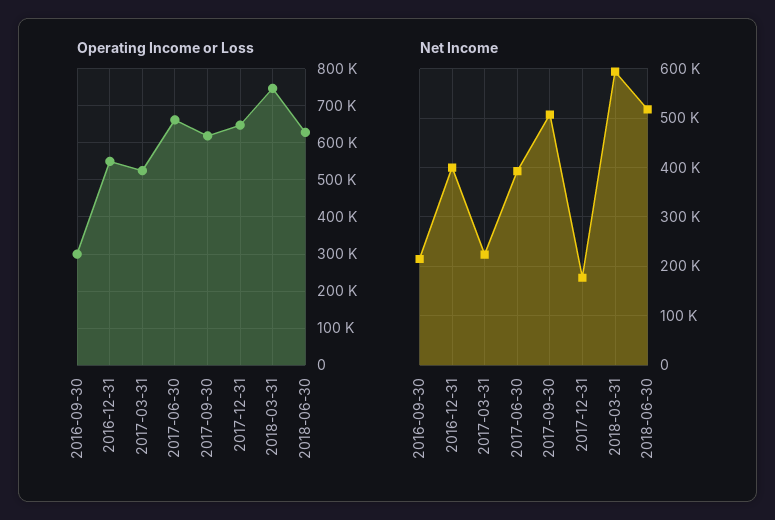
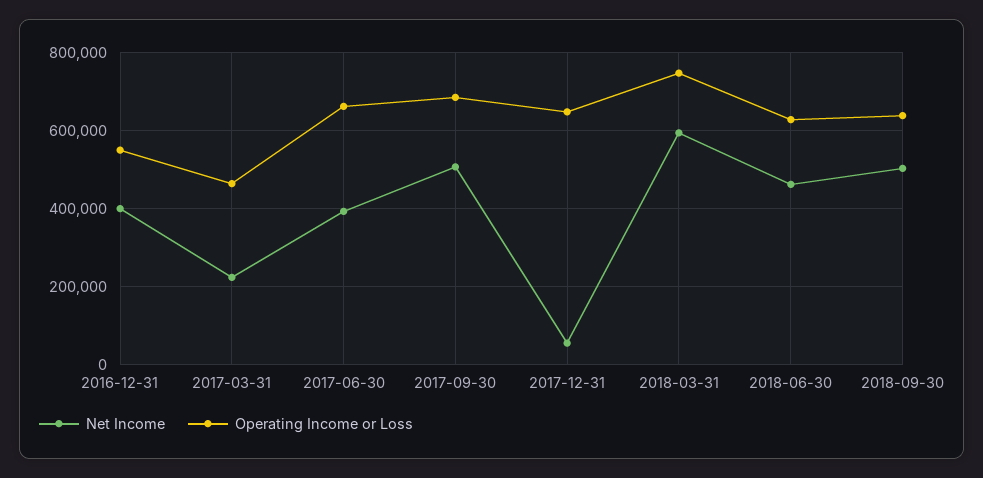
Operating Income or Loss, 2016-09-30: 300000 -> none
Operating Income or Loss, 2017-03-31: 520000 -> 460000
Operating Income or Loss, 2017-09-30: 620000 -> 680000
Net Income, 2016-09-30: 220000 -> none
Net Income, 2017-12-31: 180000 -> 60000
Net Income, 2018-06-30: 520000 -> 460000
Net Income, 2018-09-30: none -> 500000
Operating Income or Loss, 2018-09-30: none -> 640000

